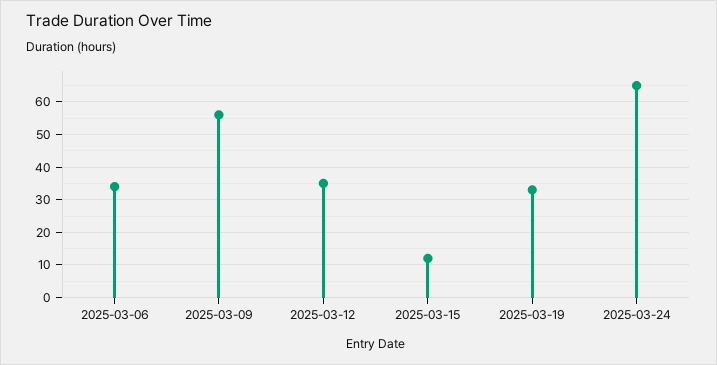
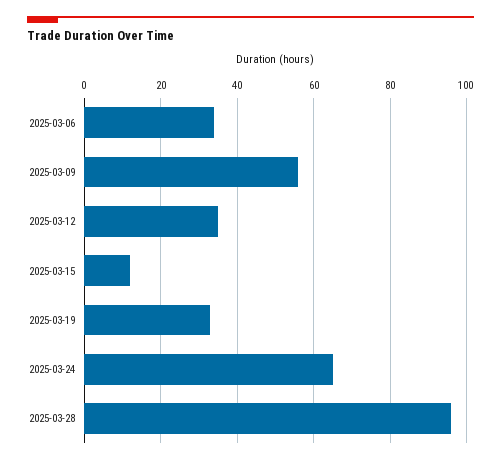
2025-03-28: none -> 95

